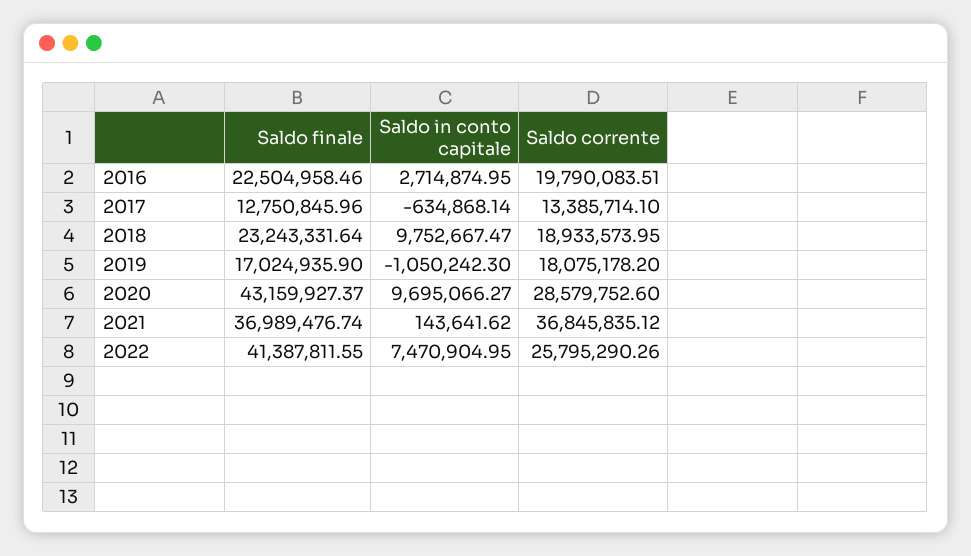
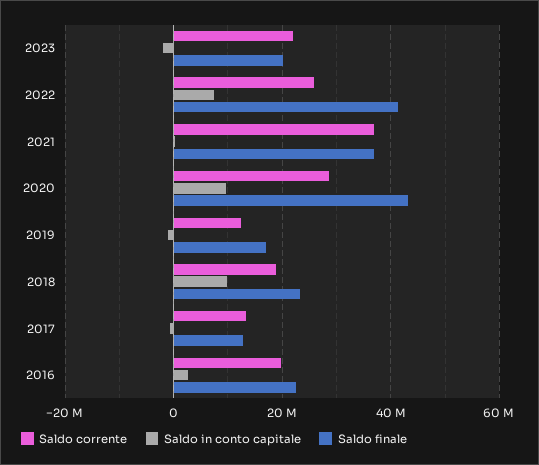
Saldo corrente, 2019: 18075178.2 -> 12000000
Saldo corrente, 2023: none -> 22000000
Saldo in conto capitale, 2023: none -> -2000000
Saldo finale, 2023: none -> 20000000

